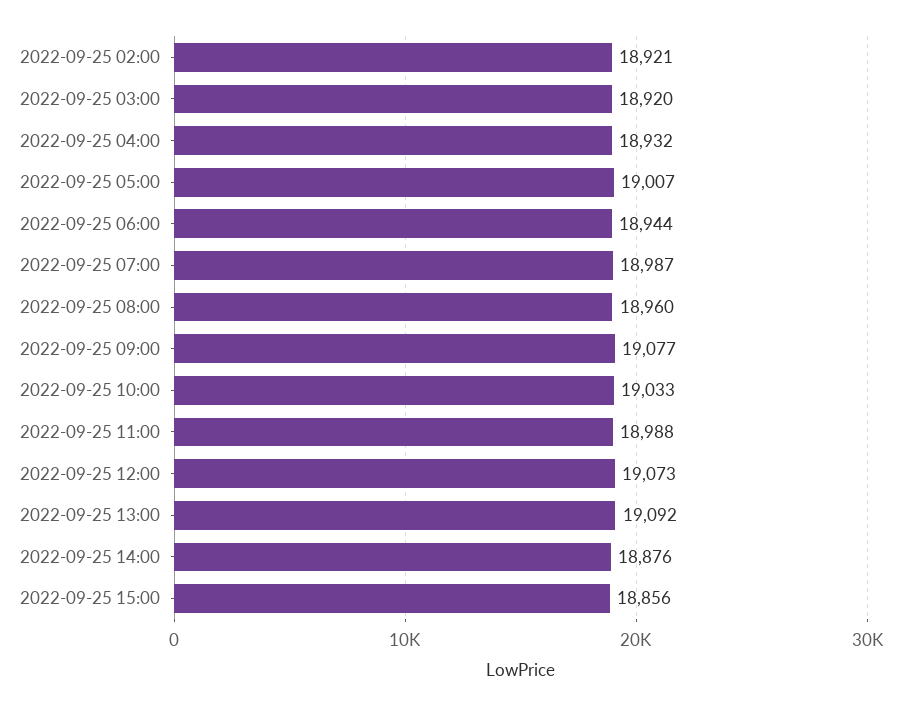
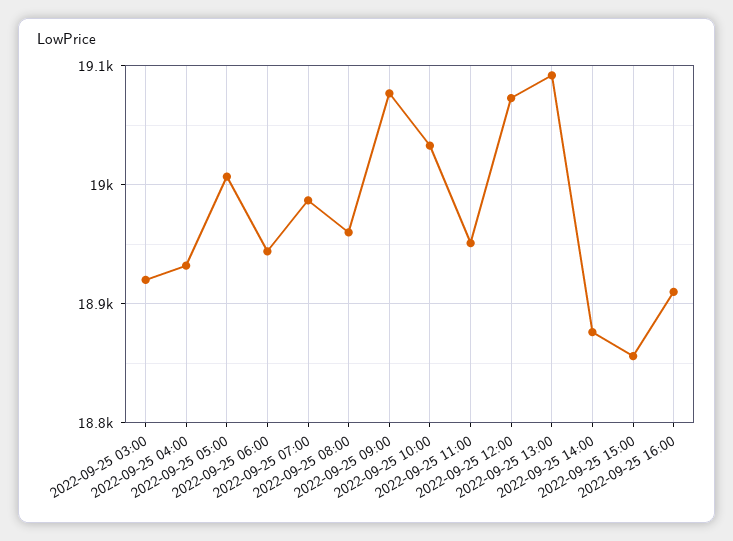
2022-09-25 02:00: 18921 -> none
2022-09-25 11:00: 18988 -> 18950
2022-09-25 16:00: none -> 18910

